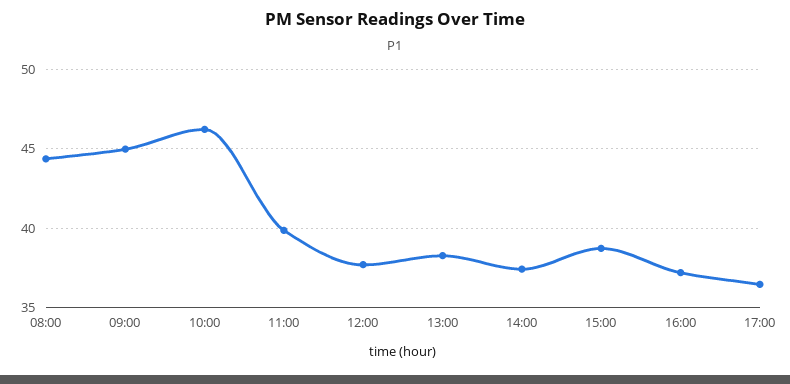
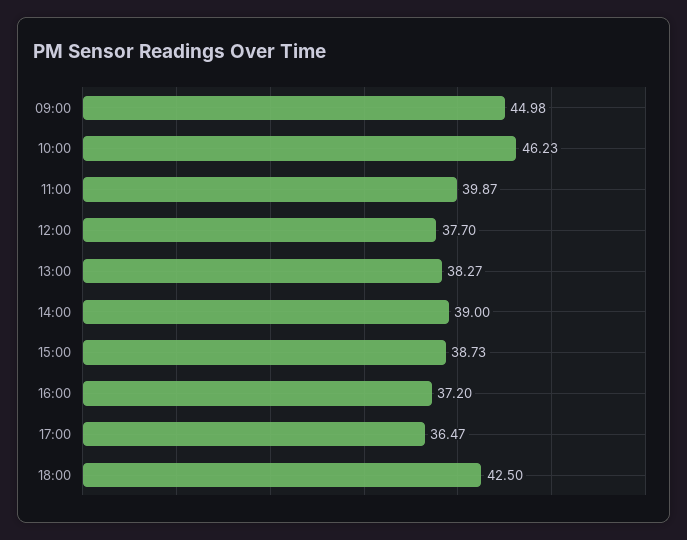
08:00: 44.5 -> none
14:00: 37.5 -> 39
18:00: none -> 42.5

